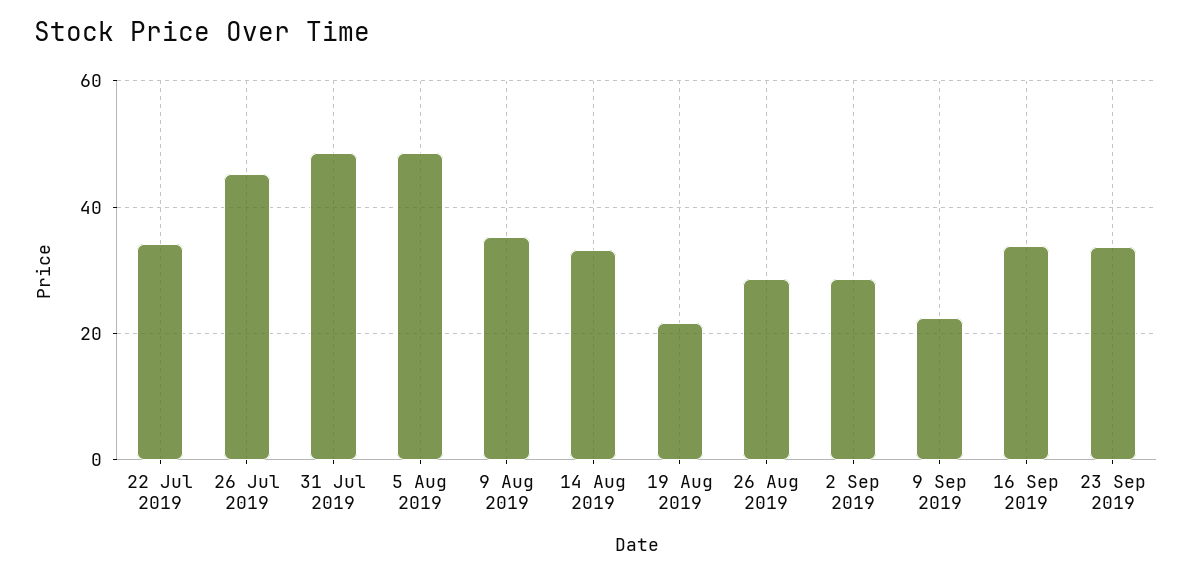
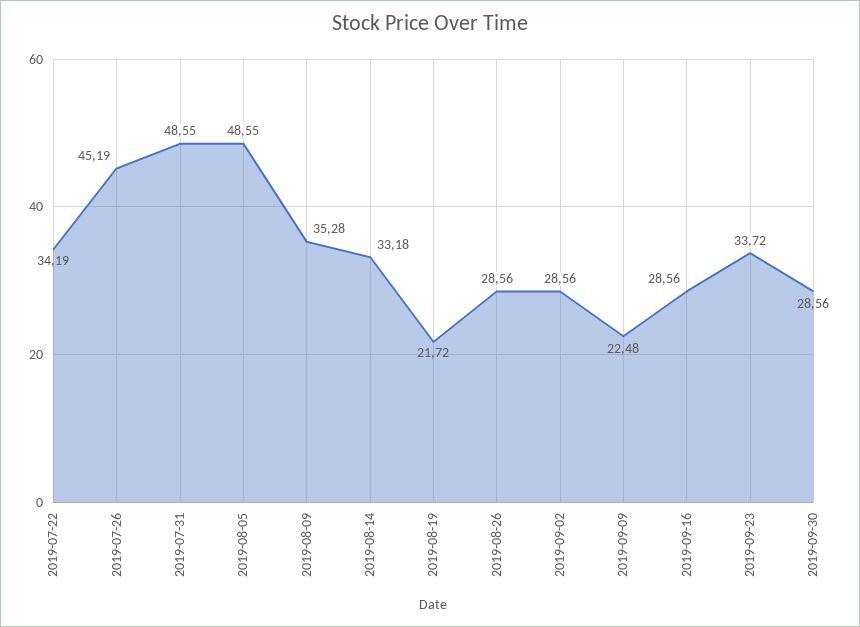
16 Sep 2019: 34 -> 28.56
2019-09-30: none -> 28.56

